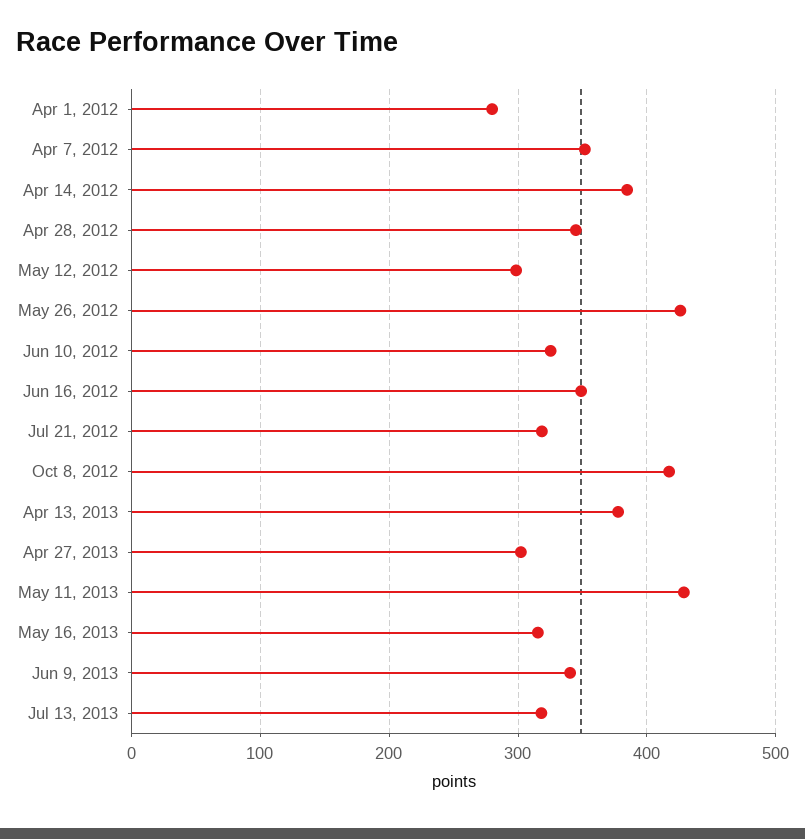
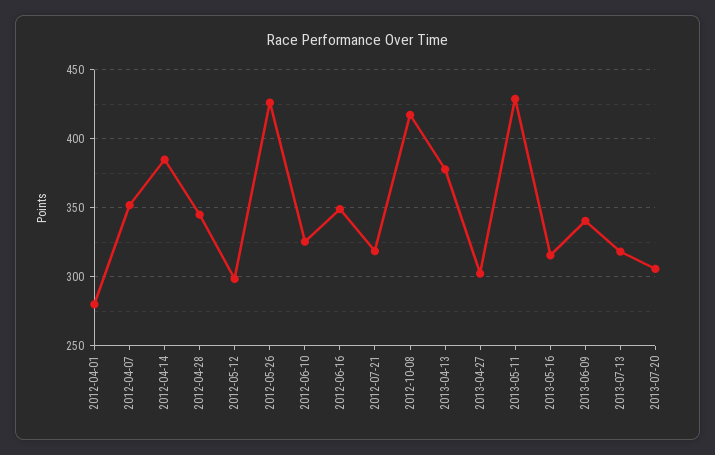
2013-07-20: none -> 305

